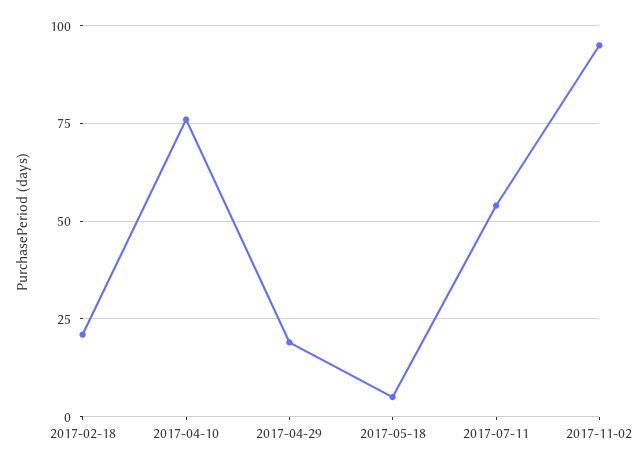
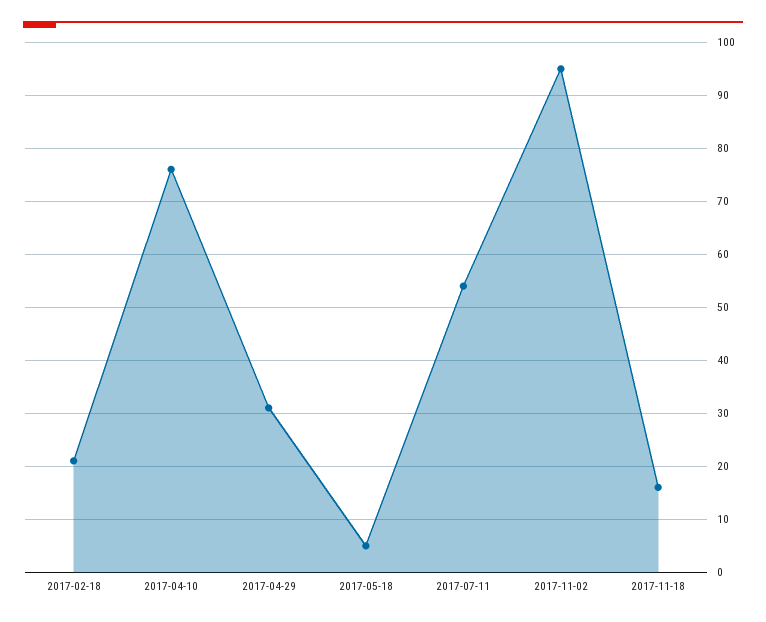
2017-04-29: 20 -> 30
2017-11-18: none -> 15

